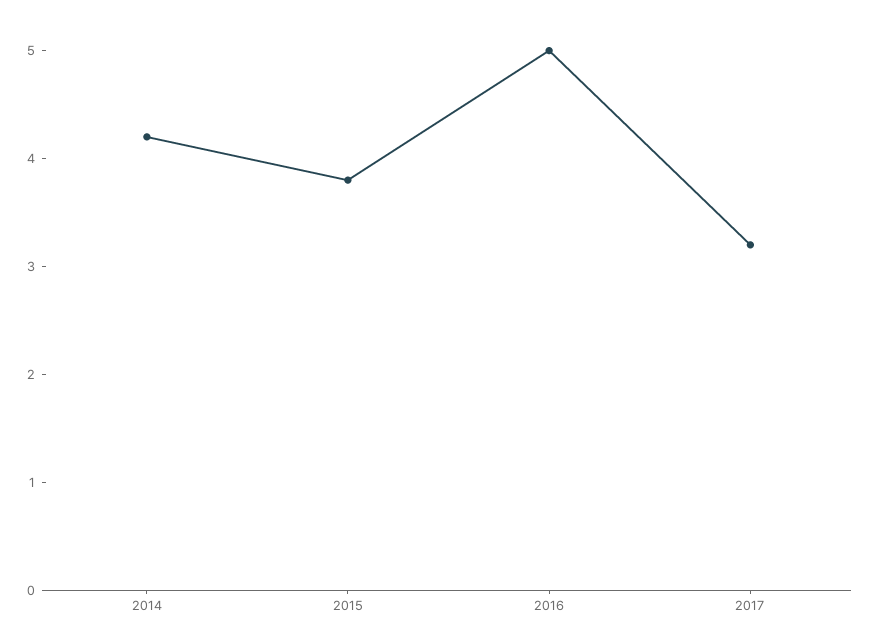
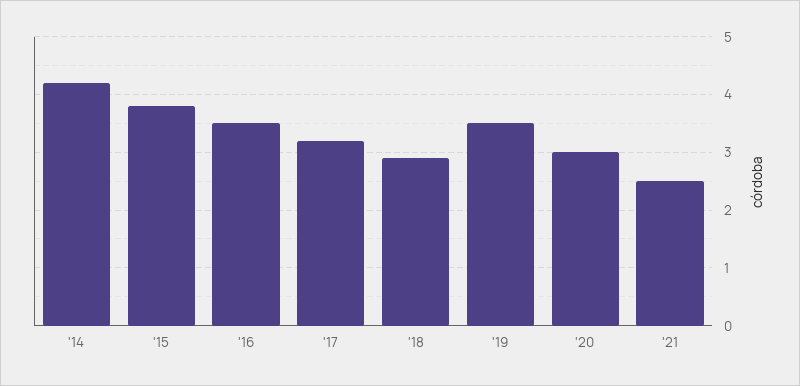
2016: 5 -> 3.5
'18: none -> 3
'19: none -> 3.5
'20: none -> 3
'21: none -> 2.5

